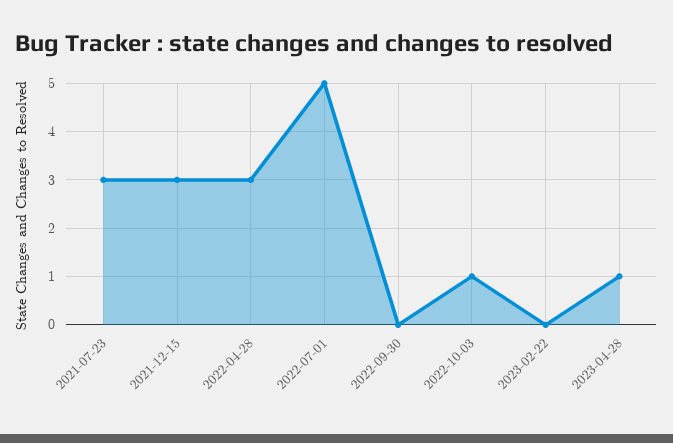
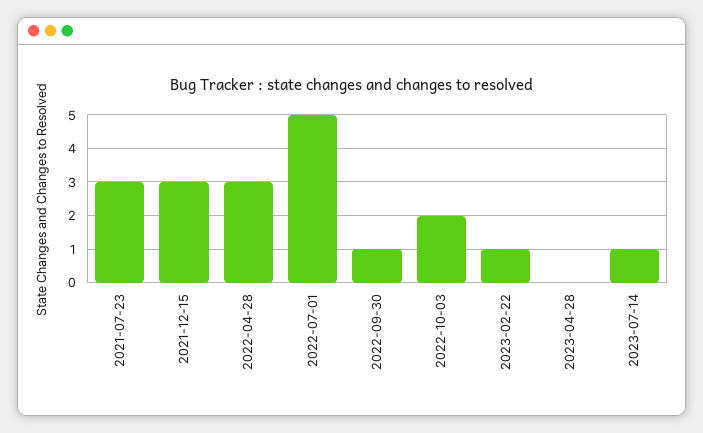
2022-09-30: 0 -> 1
2022-10-03: 1 -> 2
2023-02-22: 0 -> 1
2023-04-28: 1 -> 0
2023-07-14: none -> 1

